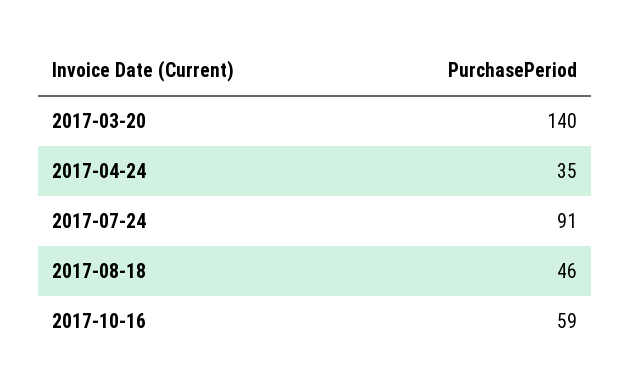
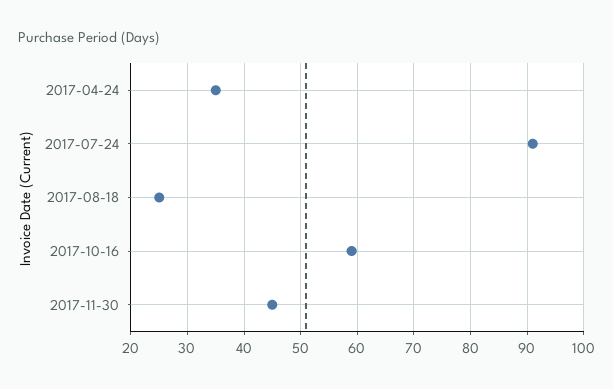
2017-03-20: 140 -> none
2017-08-18: 46 -> 25
2017-11-30: none -> 45

